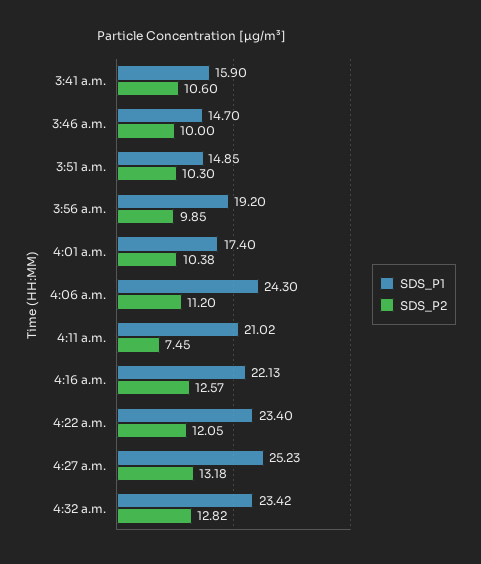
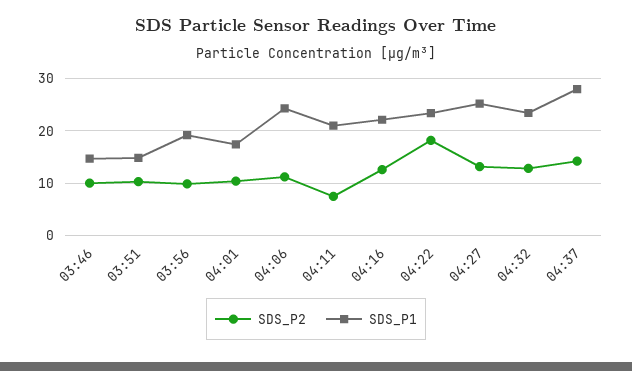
SDS_P1, 3:41 a.m.: 15.9 -> none
SDS_P2, 3:41 a.m.: 10.6 -> none
SDS_P2, 4:22 a.m.: 12.05 -> 18
SDS_P2, 04:37: none -> 14
SDS_P1, 04:37: none -> 28

